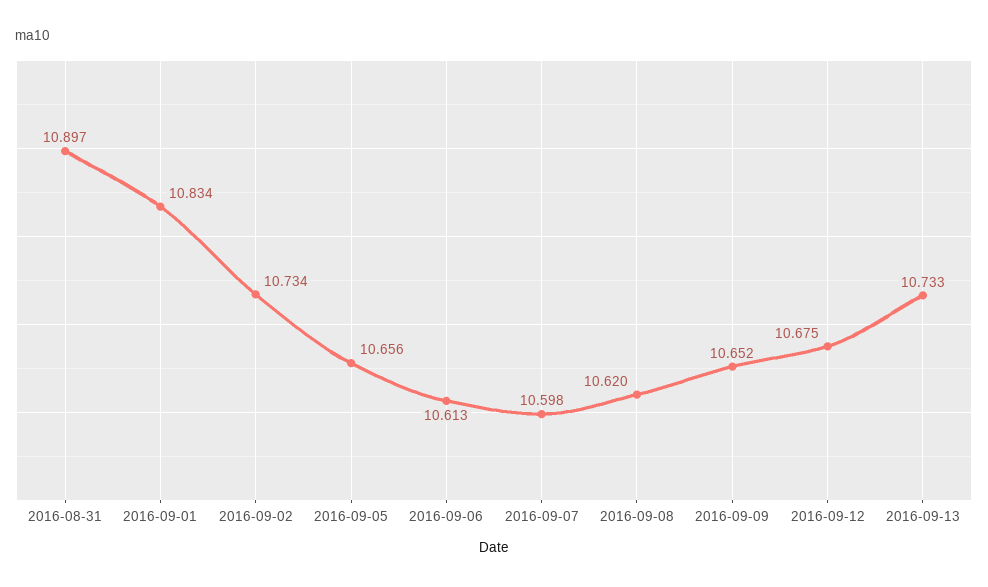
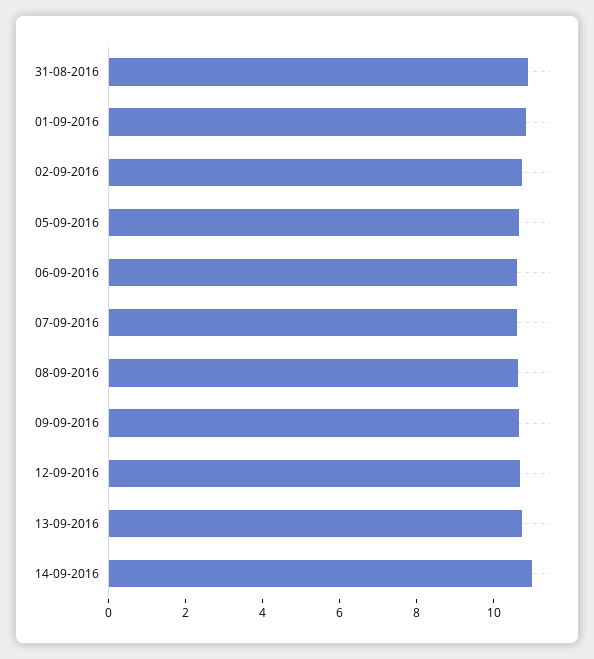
14-09-2016: none -> 11

